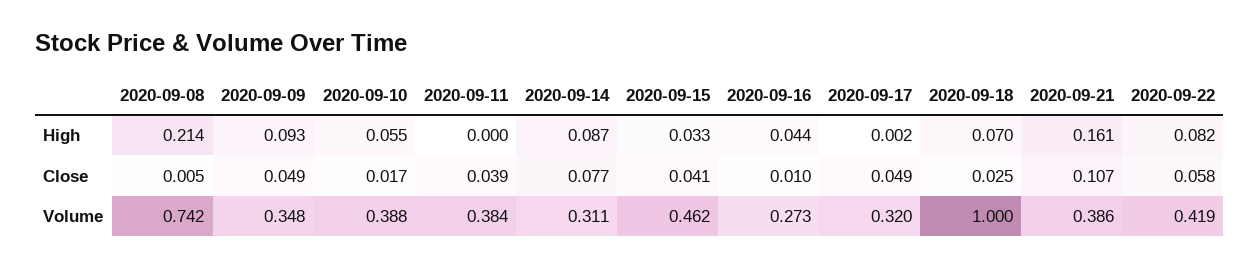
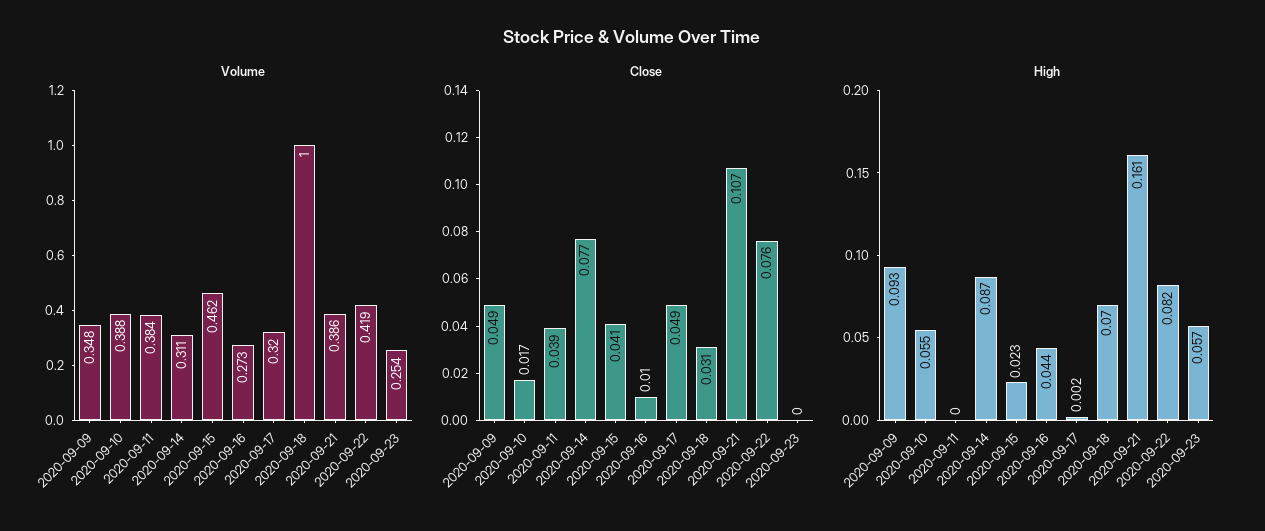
High, 2020-09-08: 0.214 -> none
High, 2020-09-15: 0.033 -> 0.023
Close, 2020-09-08: 0.005 -> none
Close, 2020-09-18: 0.025 -> 0.031
Close, 2020-09-22: 0.058 -> 0.076
Volume, 2020-09-08: 0.742 -> none
Volume, 2020-09-23: none -> 0.254
Close, 2020-09-23: none -> 0
High, 2020-09-23: none -> 0.057

